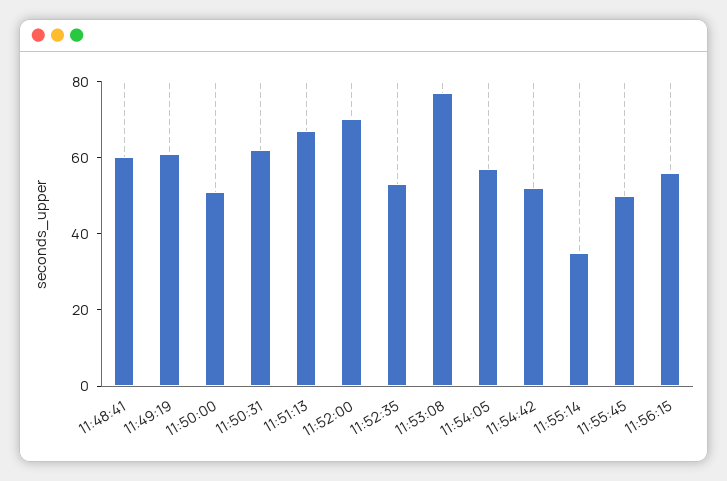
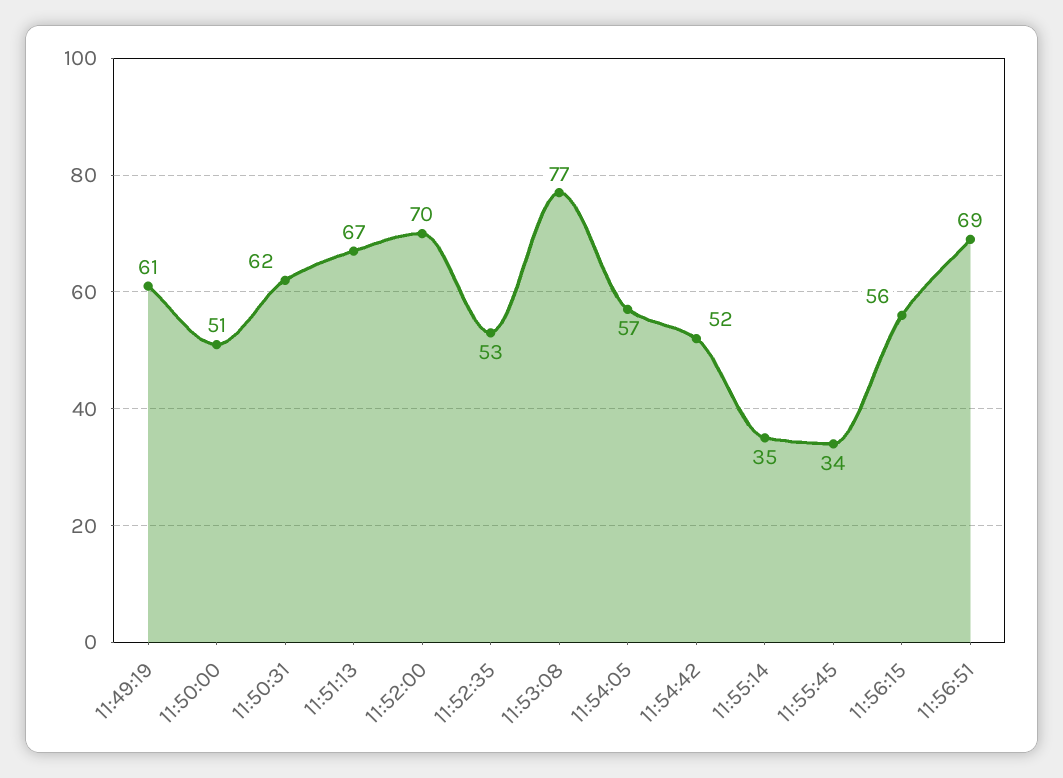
11:48:41: 60 -> none
11:55:45: 50 -> 34
11:56:51: none -> 69

